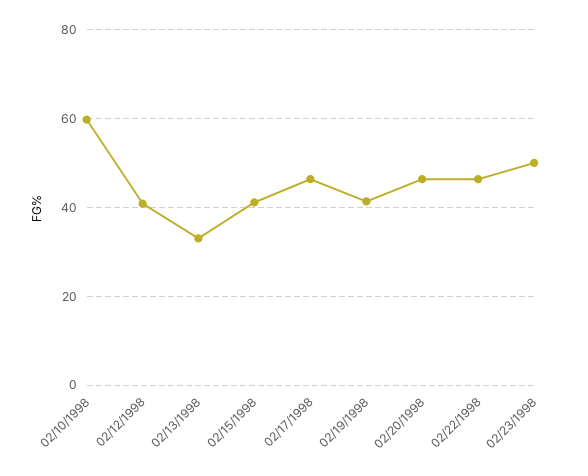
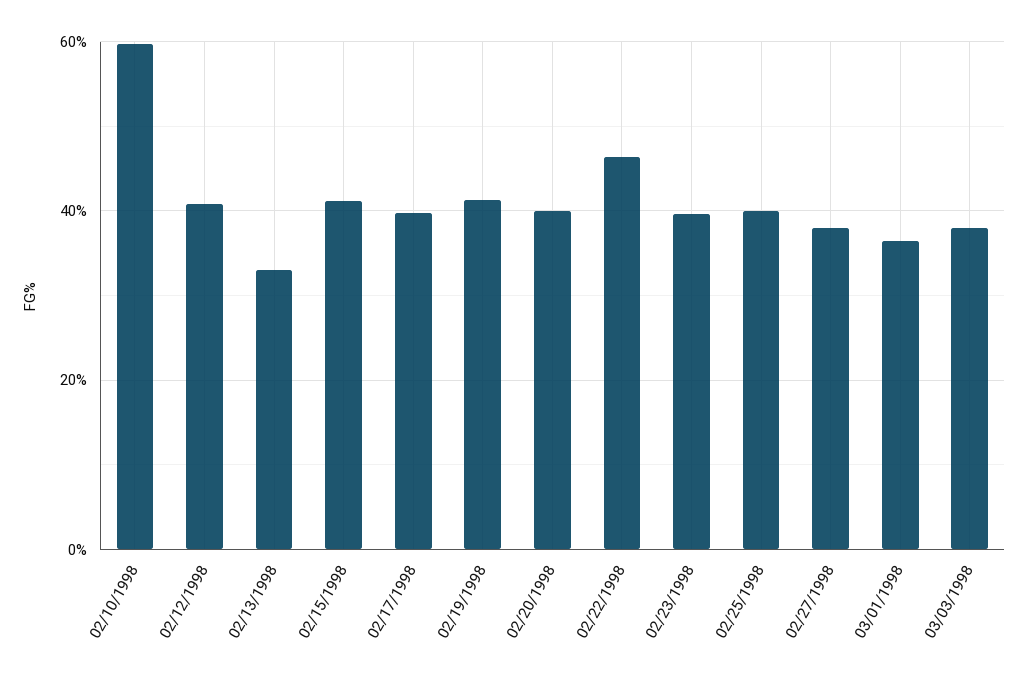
02/17/1998: 46 -> 40
02/20/1998: 46 -> 40
02/23/1998: 50 -> 40
02/25/1998: none -> 40
02/27/1998: none -> 38
03/01/1998: none -> 36
03/03/1998: none -> 38

